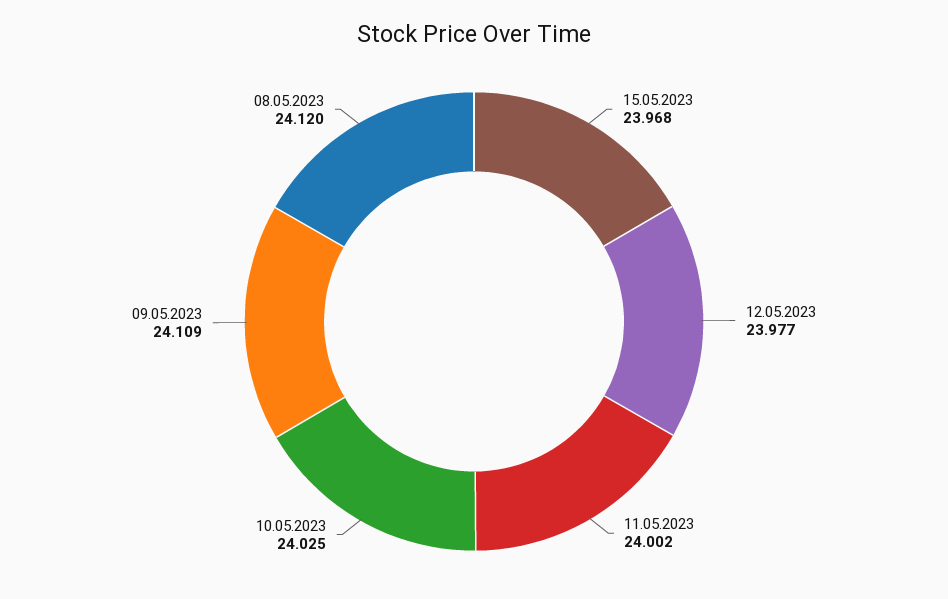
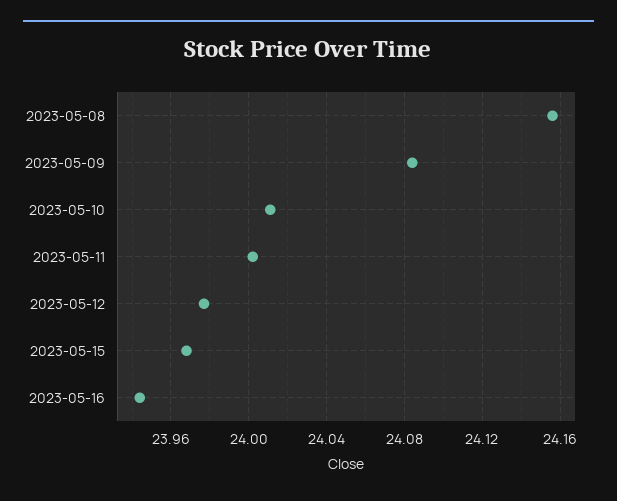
10.05.2023: 24.025 -> 24.01
09.05.2023: 24.109 -> 24.085
08.05.2023: 24.12 -> 24.155
2023-05-16: none -> 23.945

